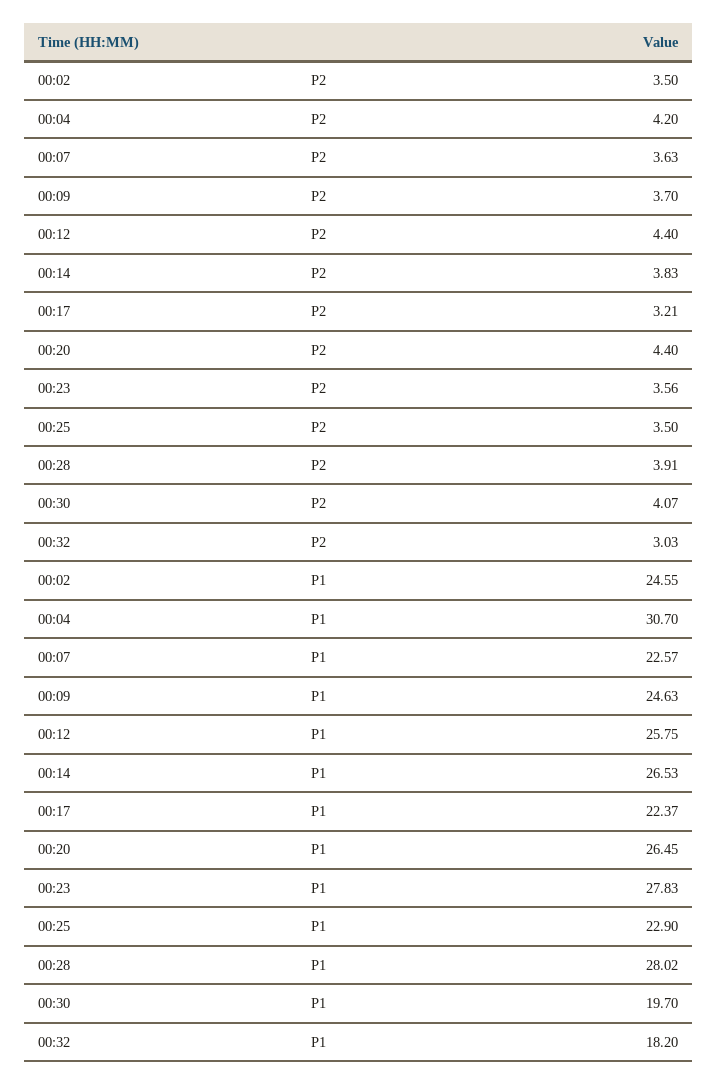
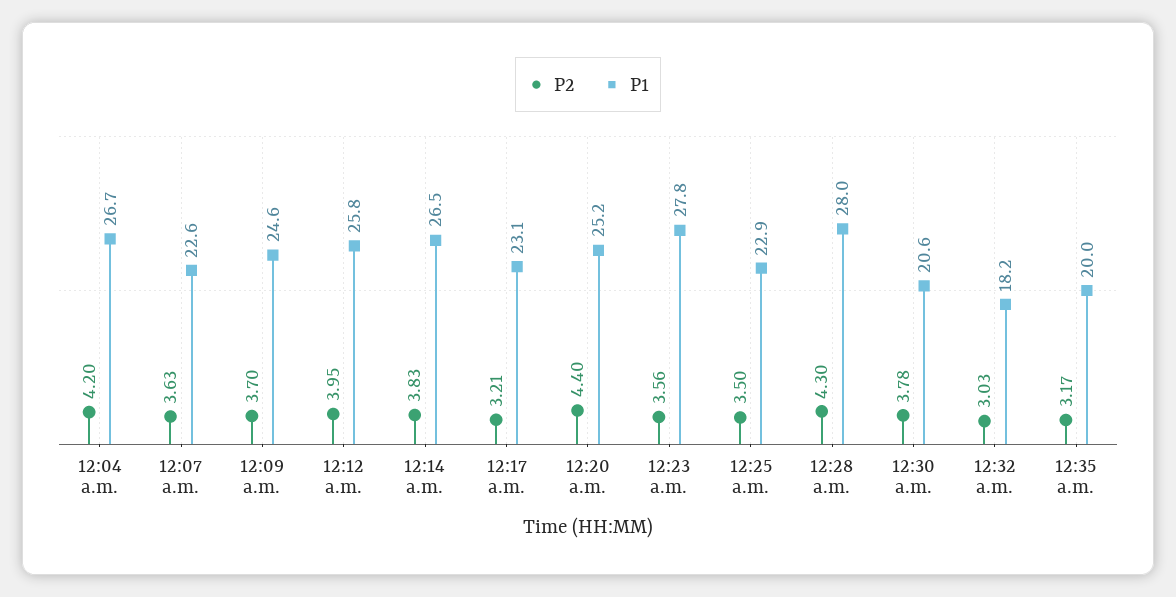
P2, 00:02: 3.5 -> none
P2, 00:12: 4.4 -> 3.95
P2, 00:28: 3.91 -> 4.3
P2, 00:30: 4.07 -> 3.78
P1, 00:02: 24.55 -> none
P1, 00:04: 30.7 -> 26.7
P1, 00:17: 22.37 -> 23.1
P1, 00:20: 26.45 -> 25.2
P1, 00:30: 19.7 -> 20.6
P2, 12:35 a.m.: none -> 3.17
P1, 12:35 a.m.: none -> 20

